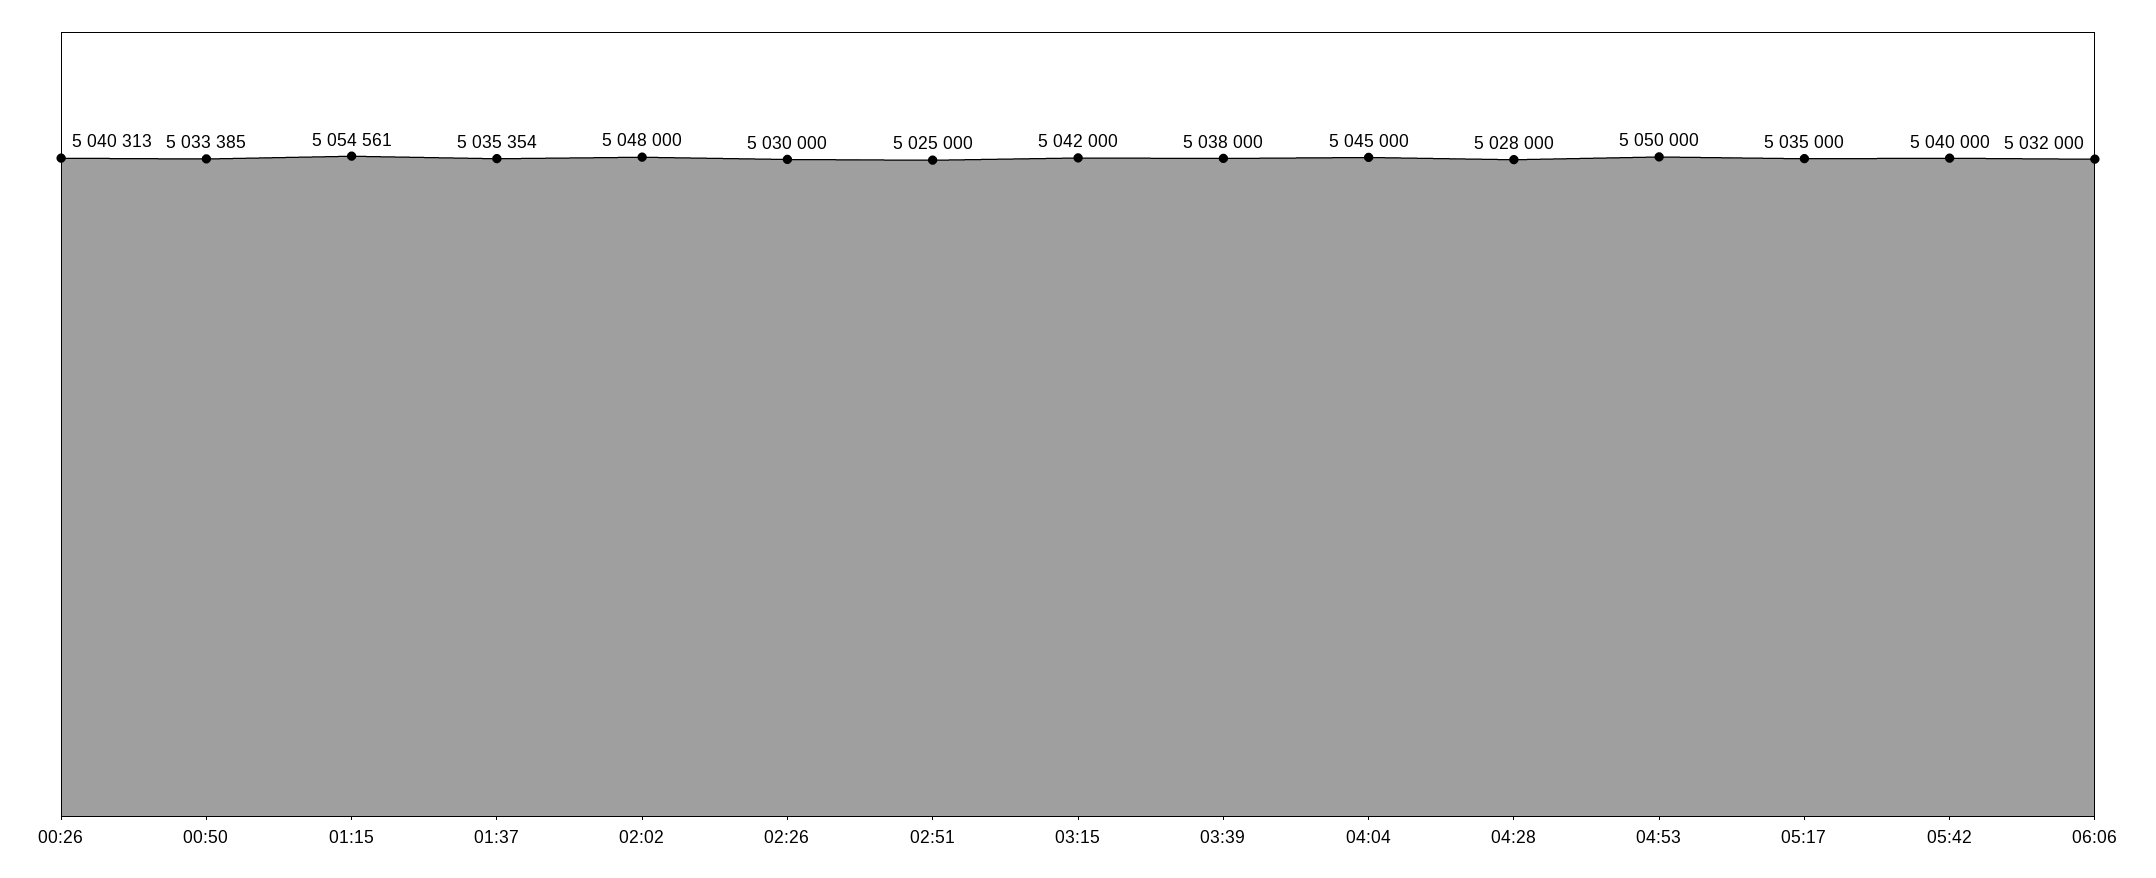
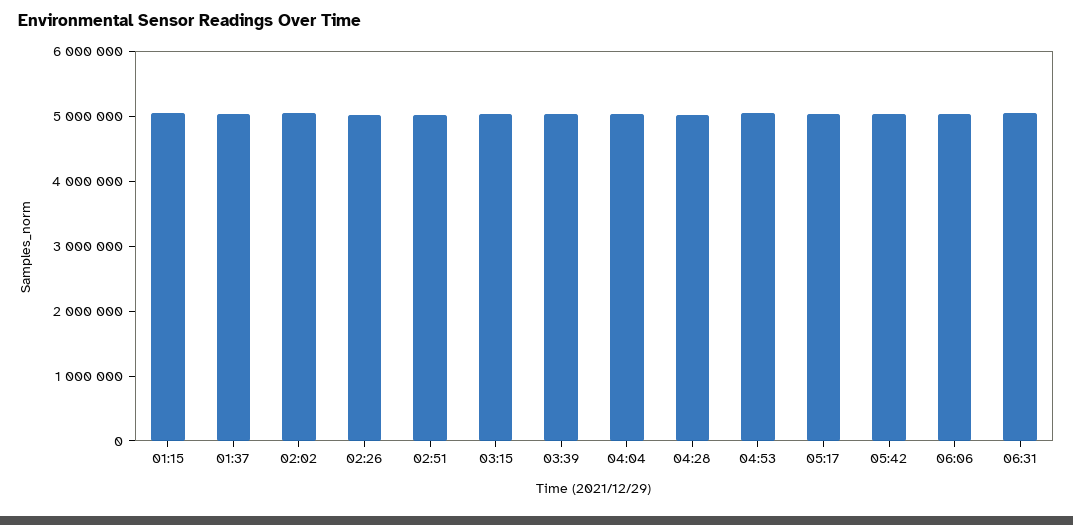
00:26: 5040313 -> none
00:50: 5033385 -> none
06:31: none -> 5000000

